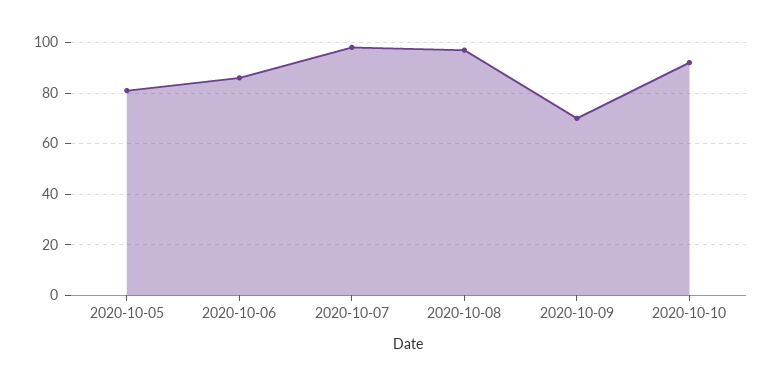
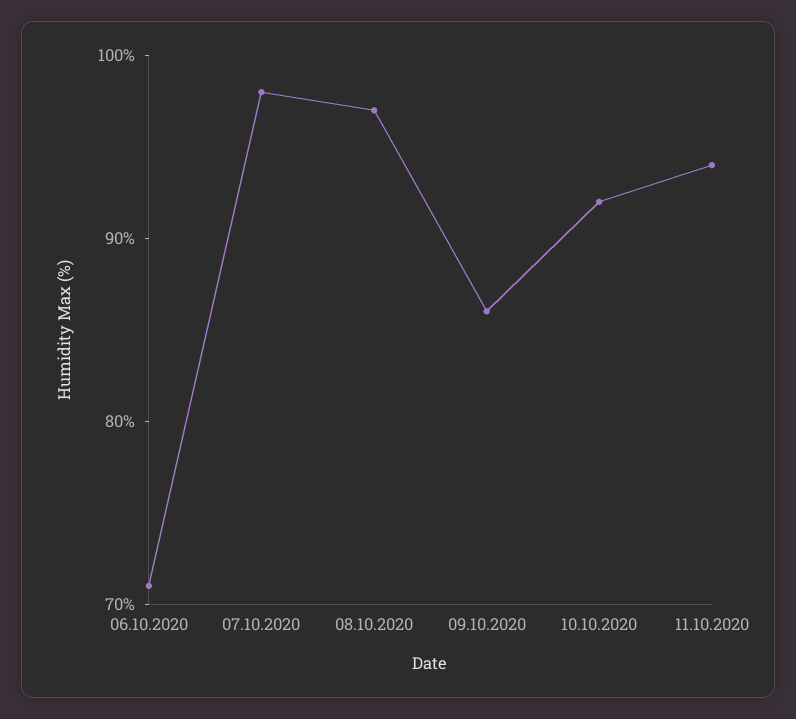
2020-10-05: 80 -> none
2020-10-06: 85 -> 71
2020-10-09: 70 -> 86
11.10.2020: none -> 94

